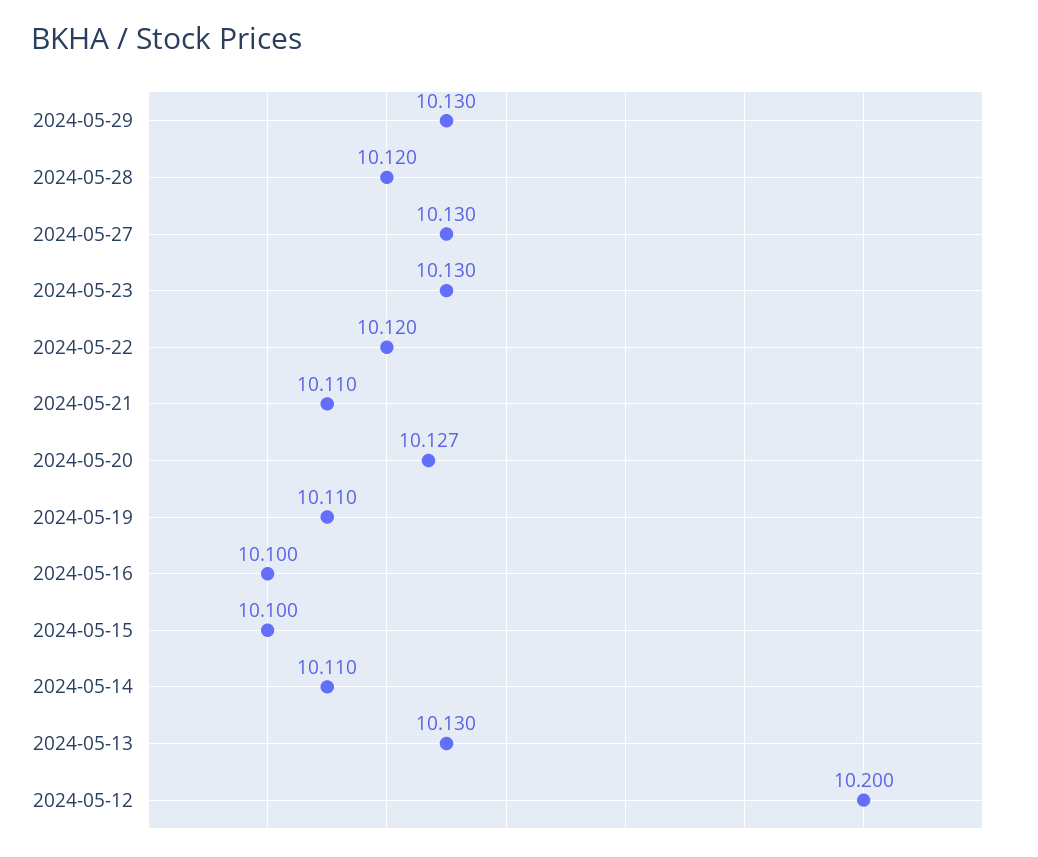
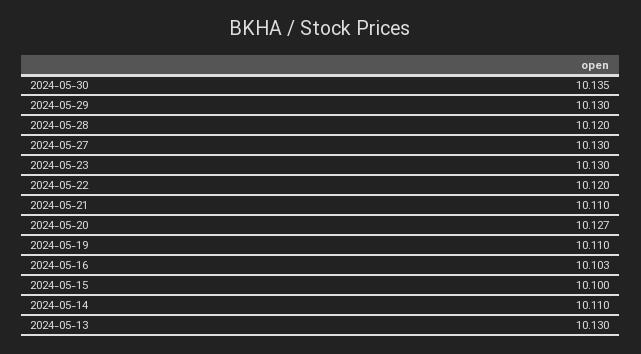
2024-05-16: 10.1 -> 10.103
2024-05-12: 10.2 -> none
2024-05-30: none -> 10.135

